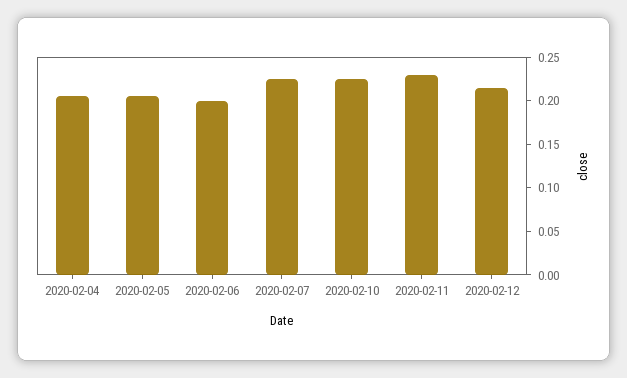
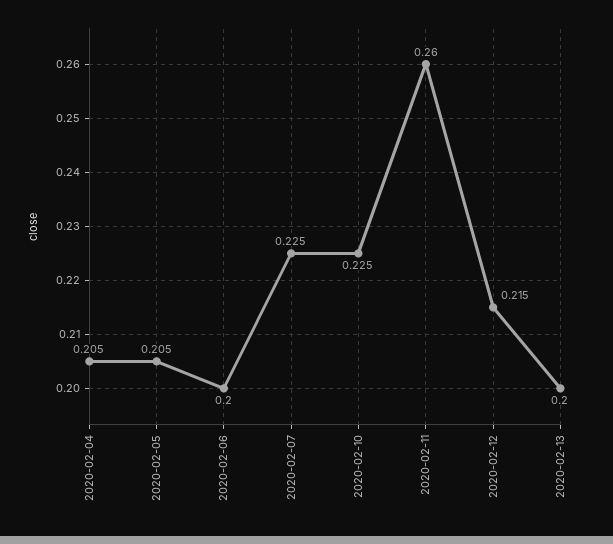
2020-02-11: 0.23 -> 0.26
2020-02-13: none -> 0.2

